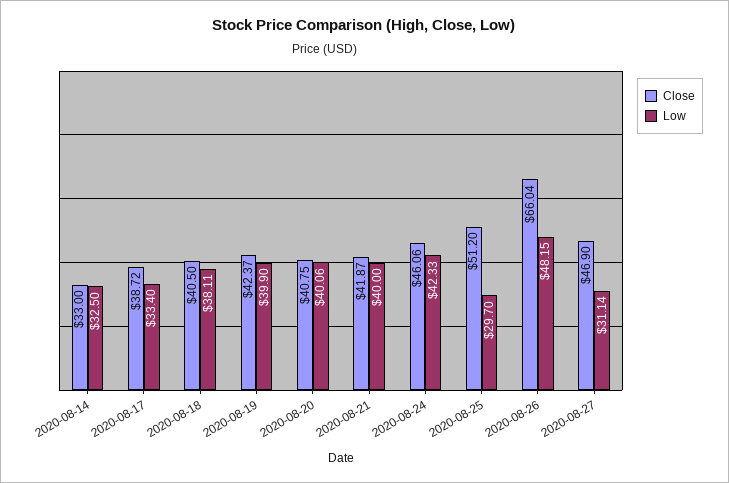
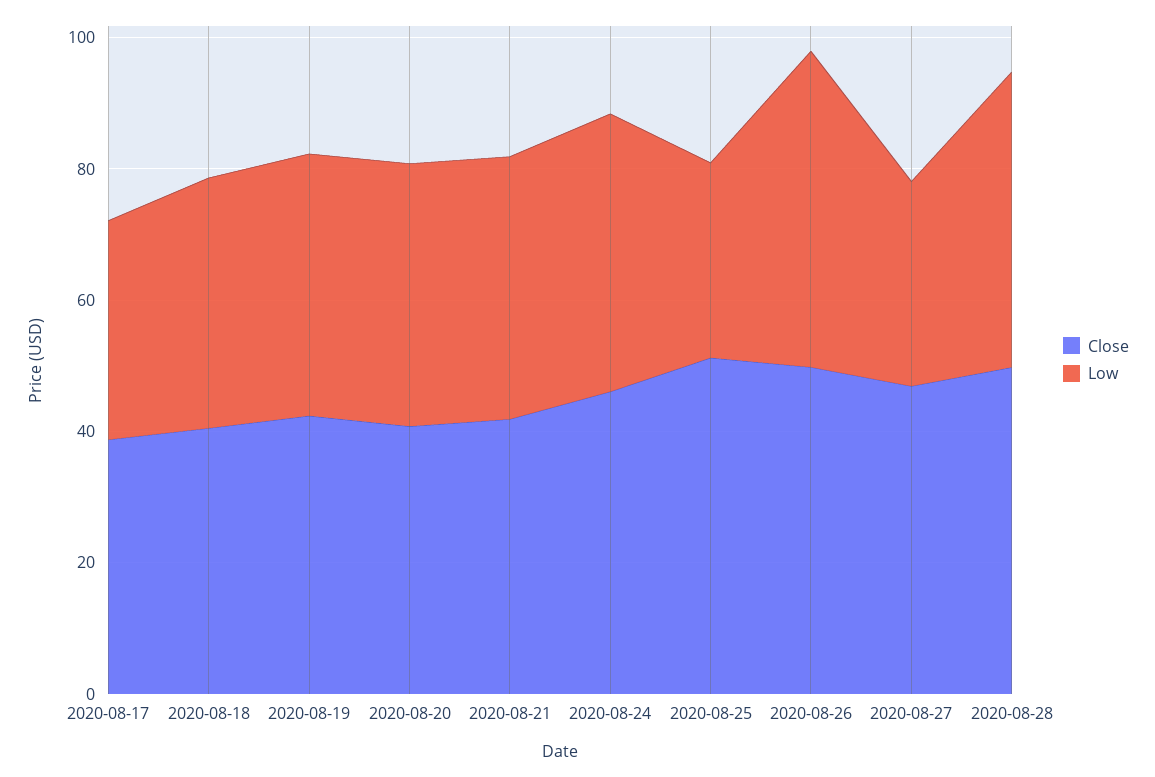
Close, 2020-08-14: 33 -> none
Low, 2020-08-14: 32.5 -> none
Close, 2020-08-26: 66.04 -> 50
Close, 2020-08-28: none -> 50
Low, 2020-08-28: none -> 45

